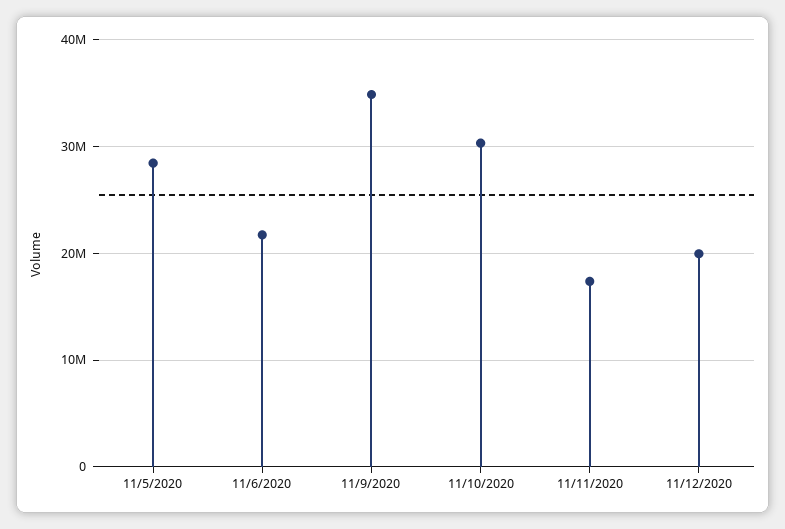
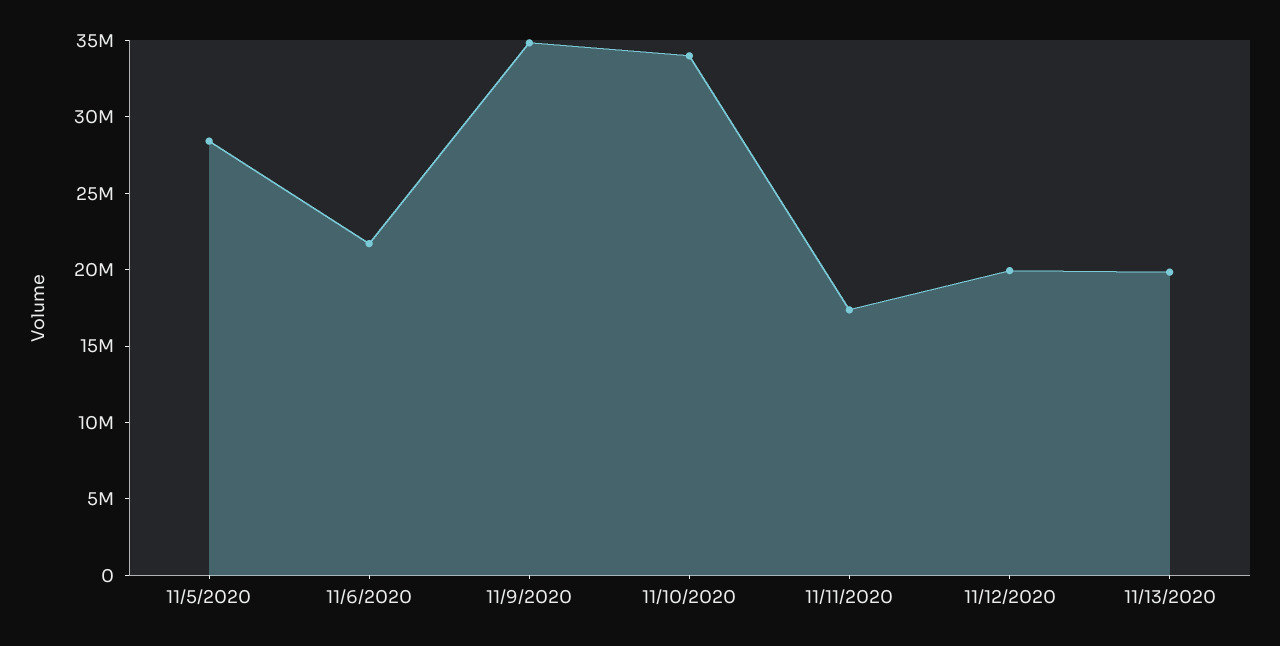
11/10/2020: 30000000 -> 34000000
11/13/2020: none -> 20000000

